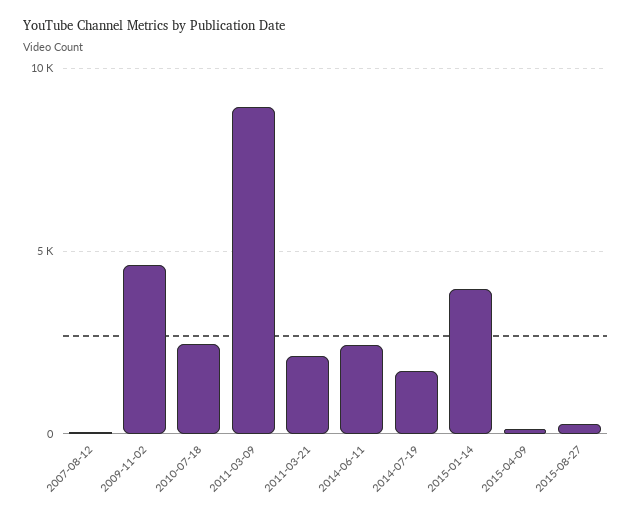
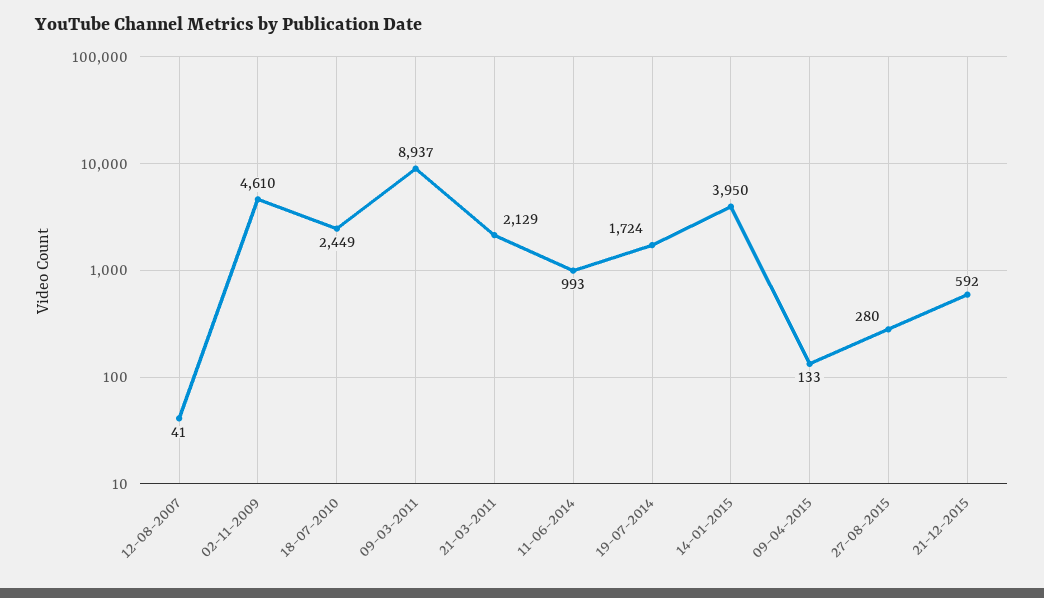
2014-06-11: 2500 -> 993
21-12-2015: none -> 592

